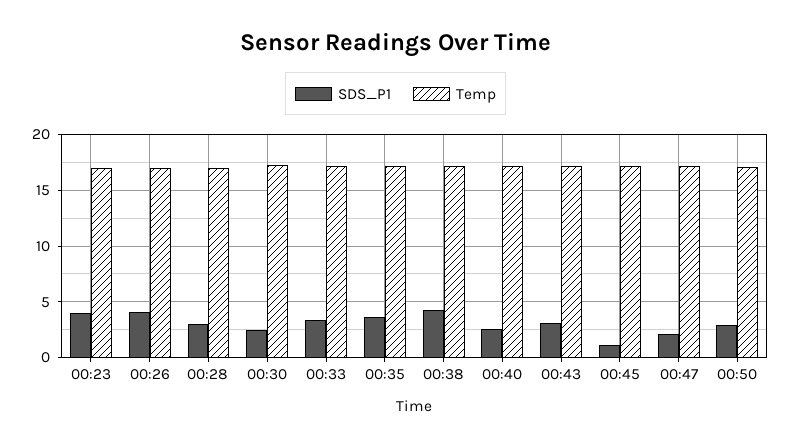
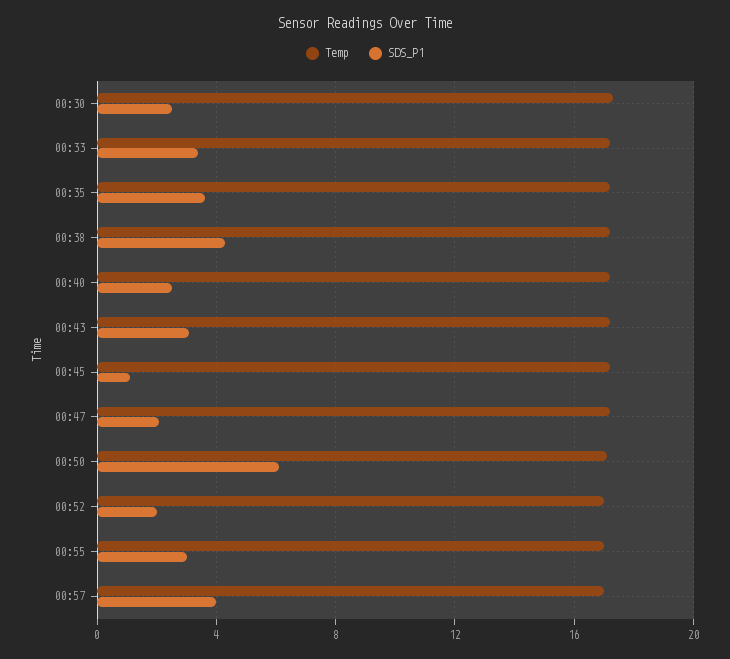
SDS_P1, 00:23: 4 -> none
Temp, 00:23: 17 -> none
SDS_P1, 00:26: 4 -> none
Temp, 00:26: 17 -> none
SDS_P1, 00:28: 3 -> none
Temp, 00:28: 17 -> none
SDS_P1, 00:50: 3 -> 6
Temp, 00:52: none -> 17
SDS_P1, 00:52: none -> 2
Temp, 00:55: none -> 17
SDS_P1, 00:55: none -> 3
Temp, 00:57: none -> 17
SDS_P1, 00:57: none -> 4

